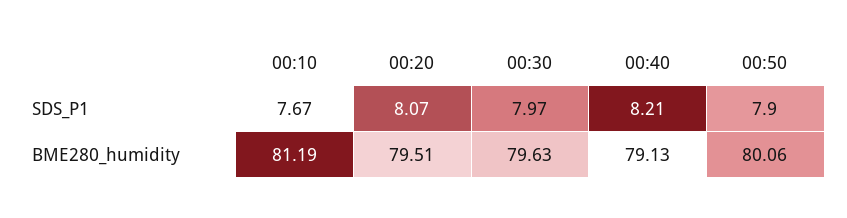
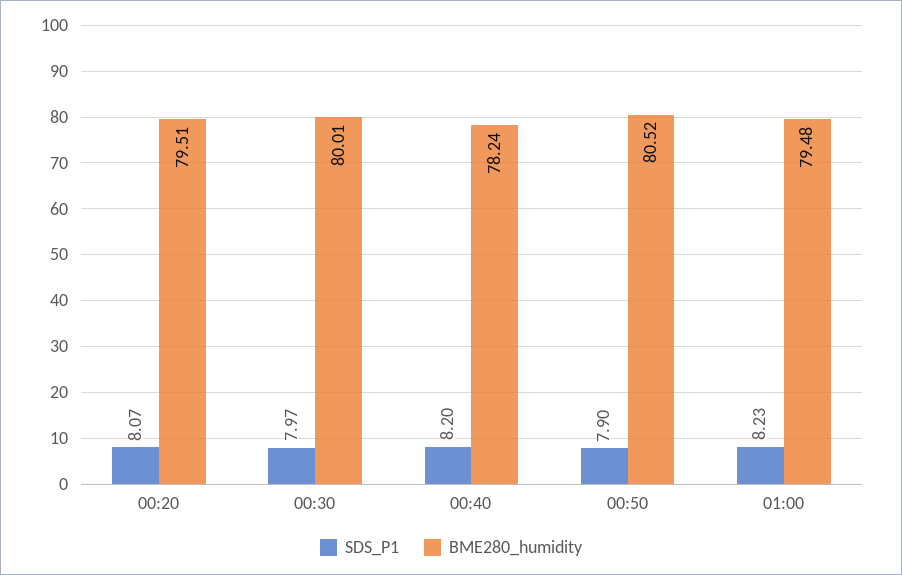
SDS_P1, 00:10: 7.67 -> none
SDS_P1, 00:40: 8.21 -> 8.2
BME280_humidity, 00:10: 81.19 -> none
BME280_humidity, 00:30: 79.63 -> 80.01
BME280_humidity, 00:40: 79.13 -> 78.24
BME280_humidity, 00:50: 80.06 -> 80.52
SDS_P1, 01:00: none -> 8.23
BME280_humidity, 01:00: none -> 79.48

